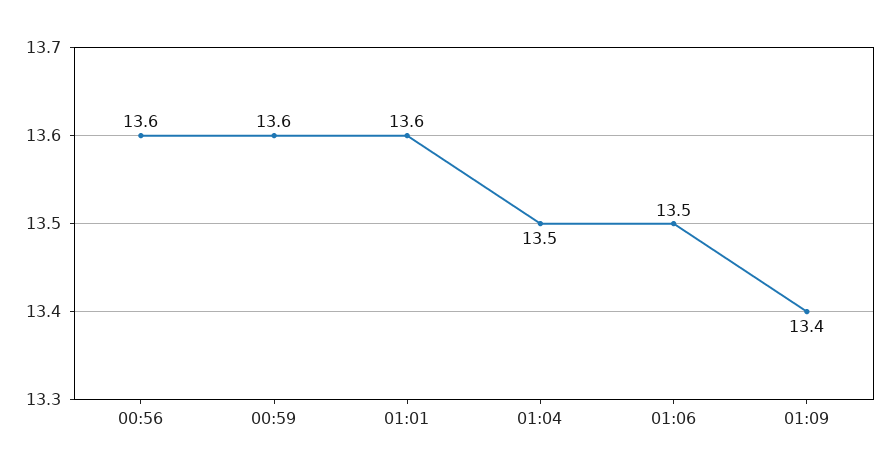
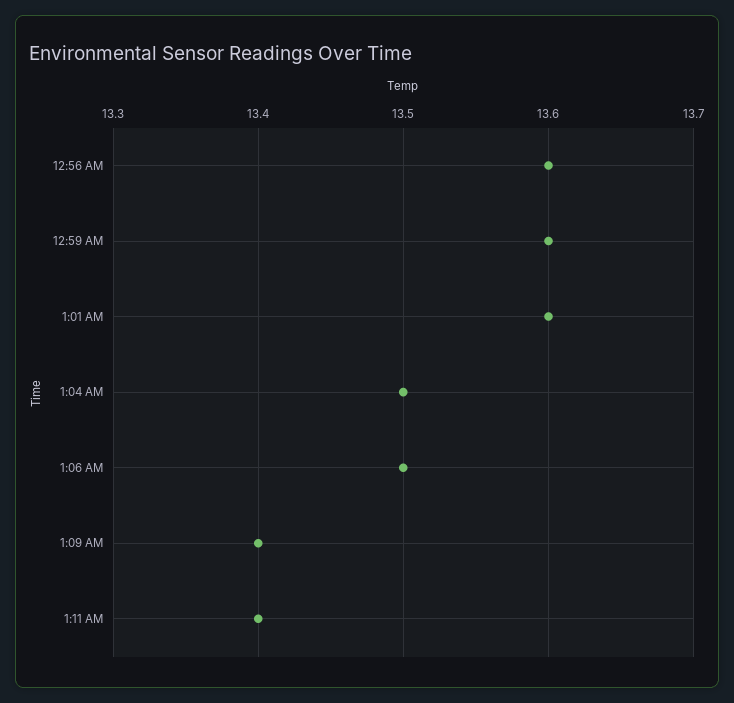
1:11 AM: none -> 13.4

